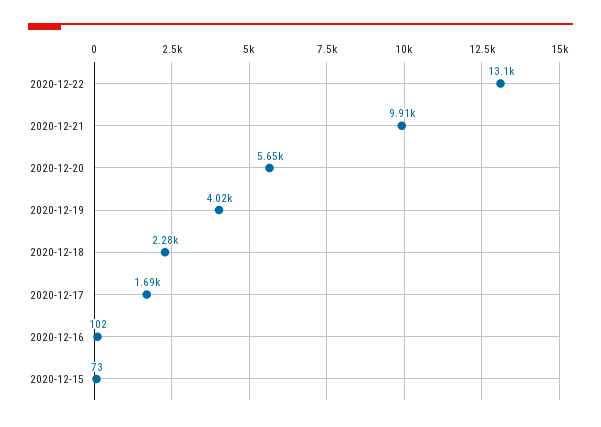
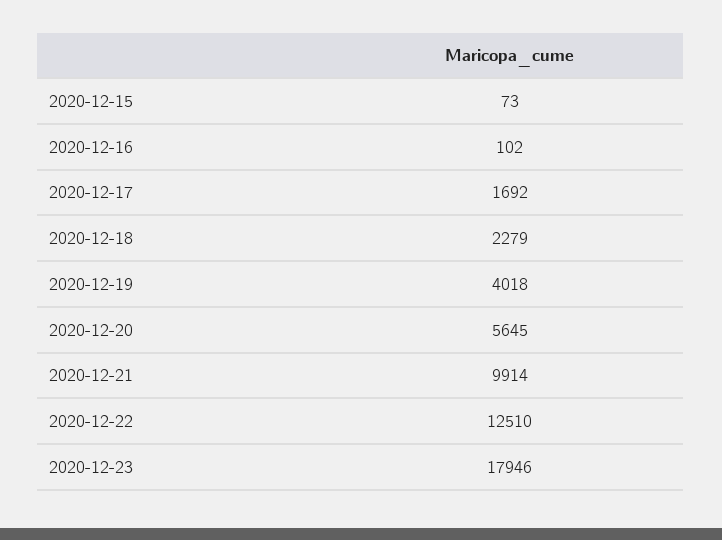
2020-12-22: 13100 -> 12510
2020-12-23: none -> 17946

